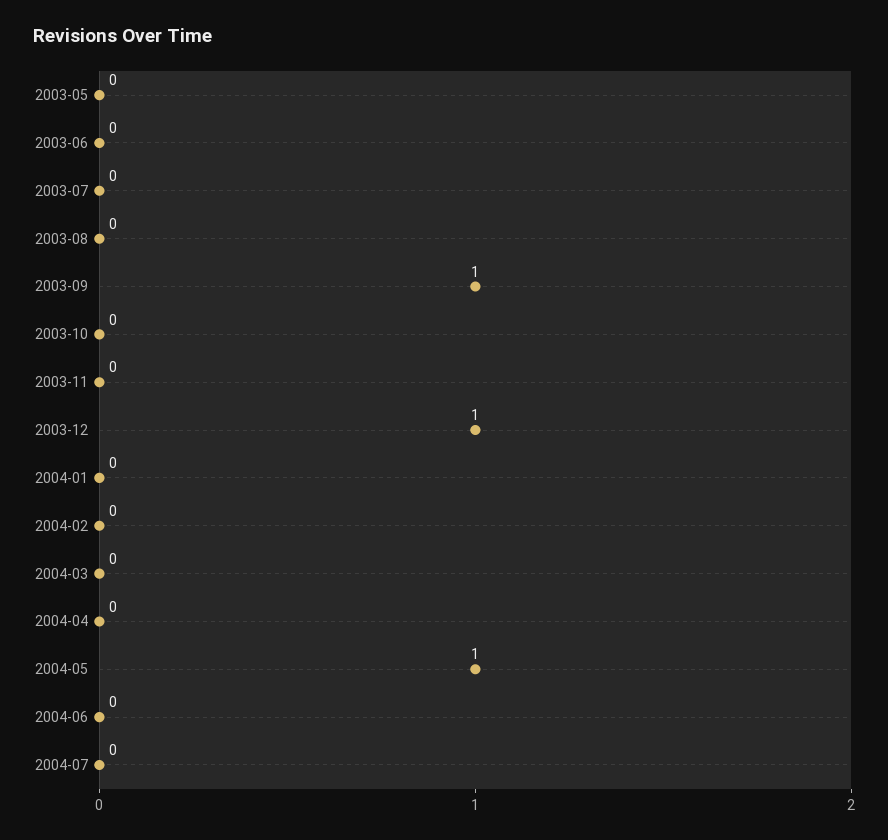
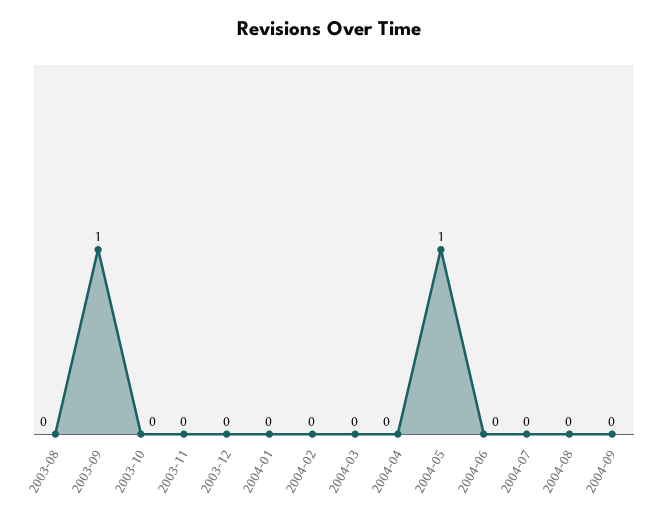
2003-05: 0 -> none
2003-06: 0 -> none
2003-07: 0 -> none
2003-12: 1 -> 0
2004-08: none -> 0
2004-09: none -> 0

